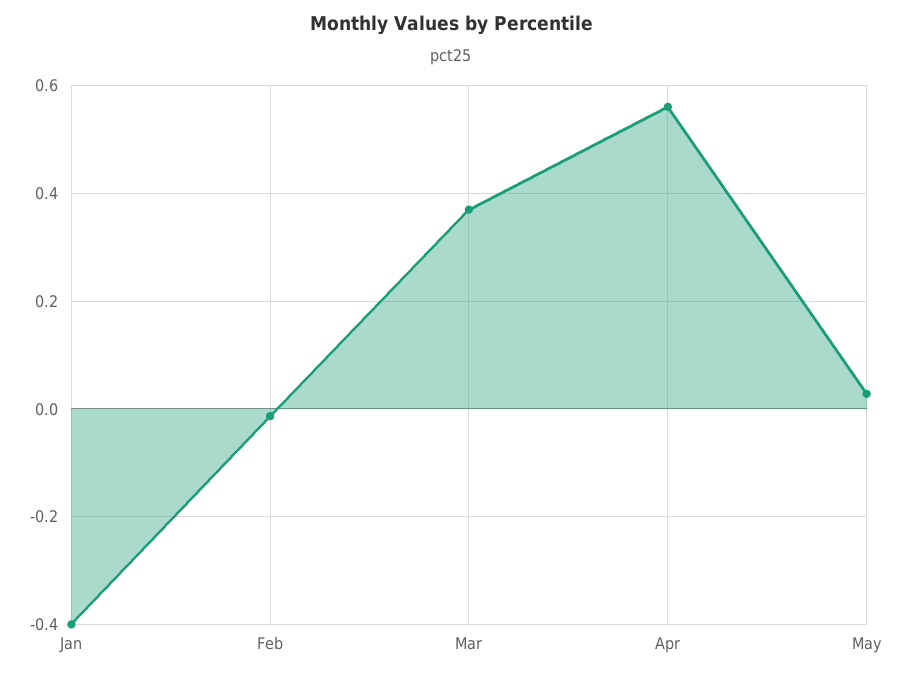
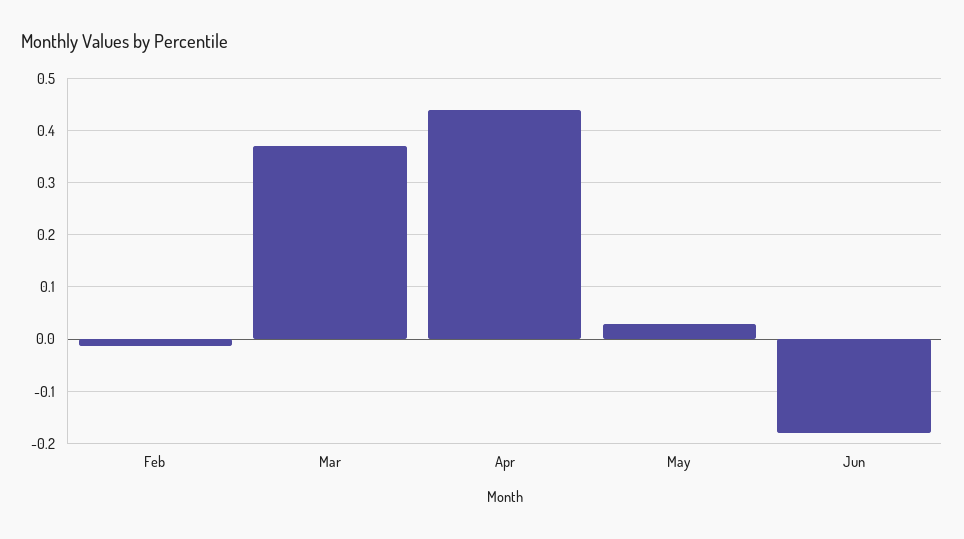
Jan: -0.4 -> none
Apr: 0.56 -> 0.44
Jun: none -> -0.18

